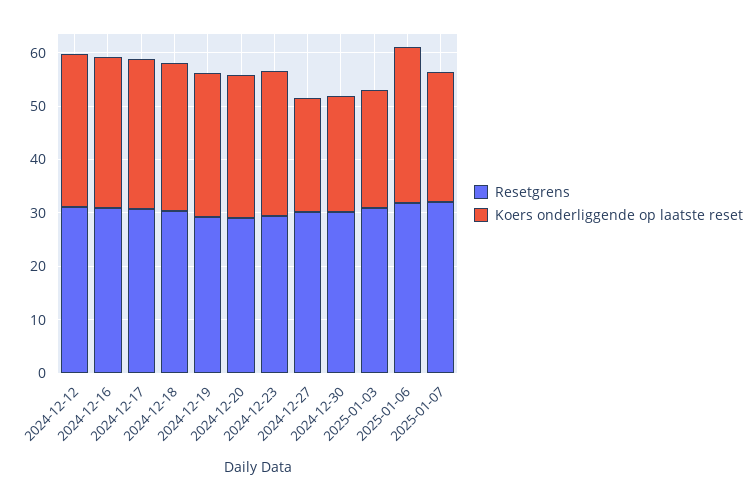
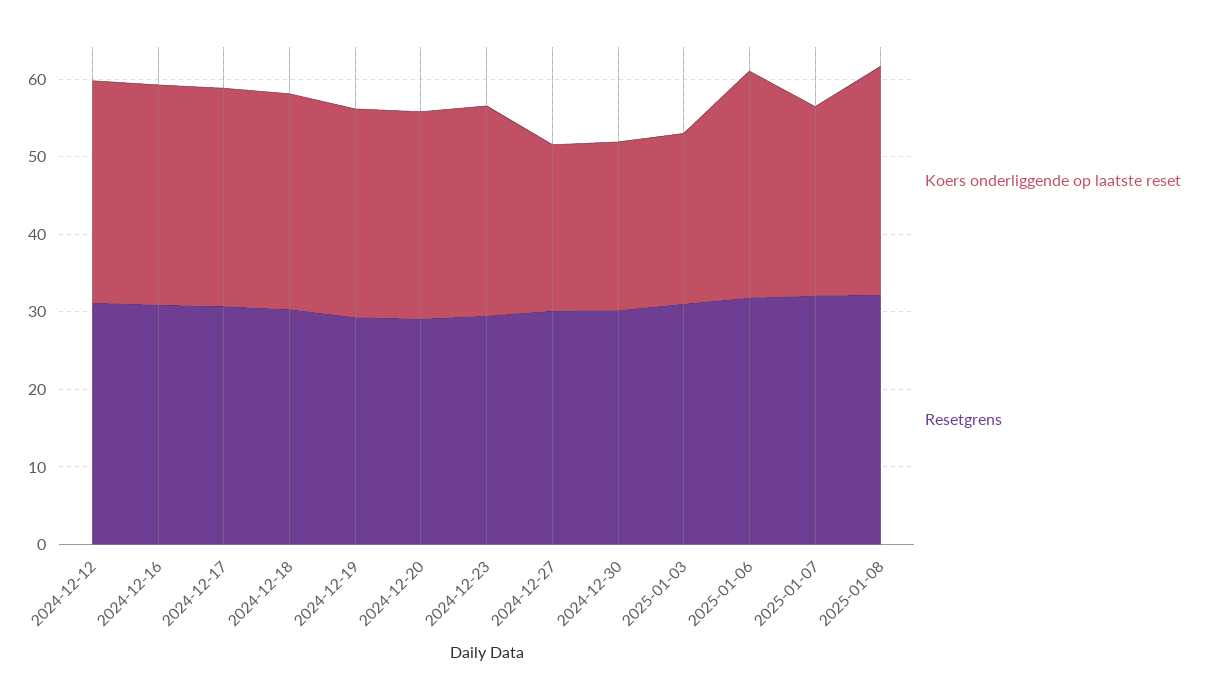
Koers onderliggende op laatste reset, 2025-01-08: none -> 30
Resetgrens, 2025-01-08: none -> 32

